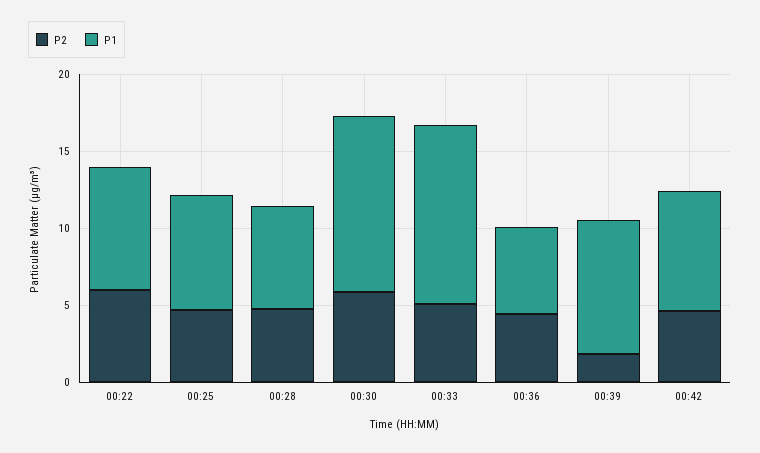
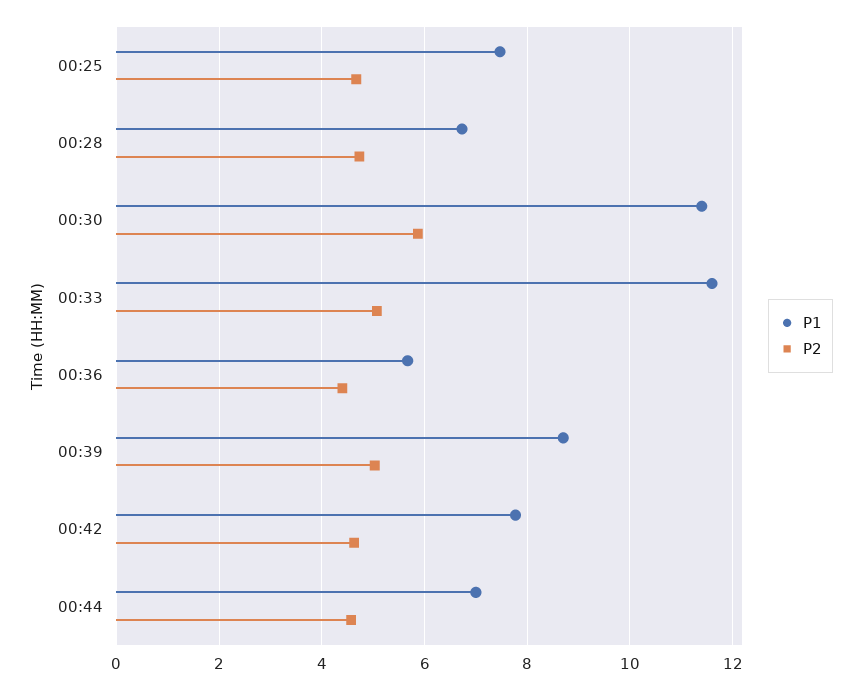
P2, 00:22: 6 -> none
P1, 00:22: 8 -> none
P2, 00:39: 2 -> 5
P1, 00:44: none -> 7
P2, 00:44: none -> 4.6

